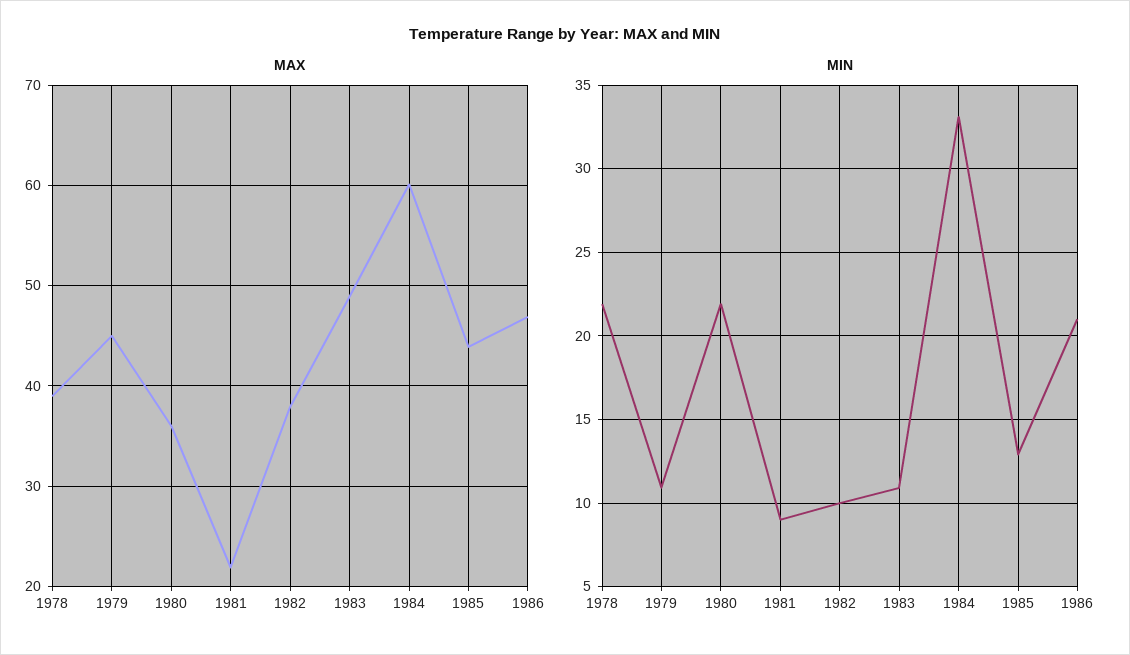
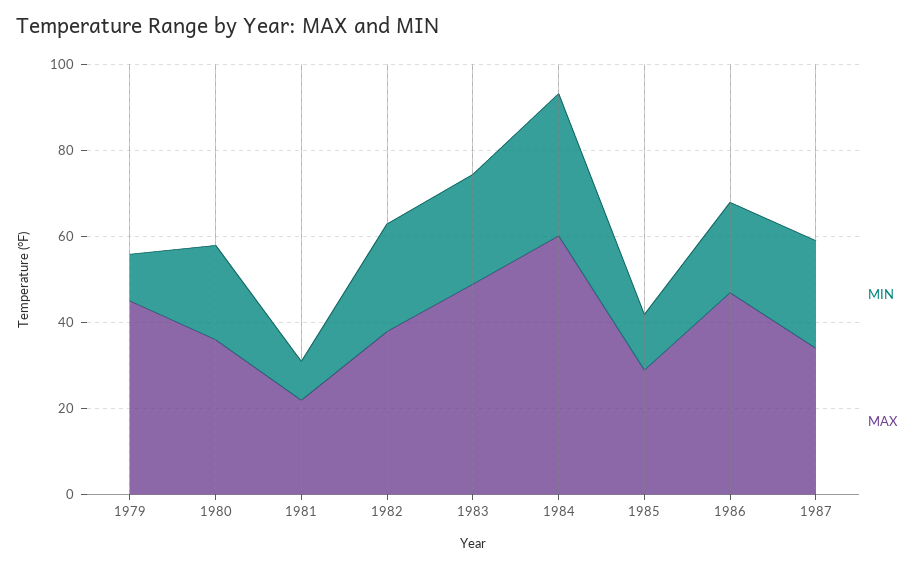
MAX, 1978: 39 -> none
MAX, 1985: 44 -> 30
MIN, 1978: 22 -> none
MIN, 1982: 10 -> 25
MIN, 1983: 11 -> 25
MIN, 1987: none -> 25
MAX, 1987: none -> 35

